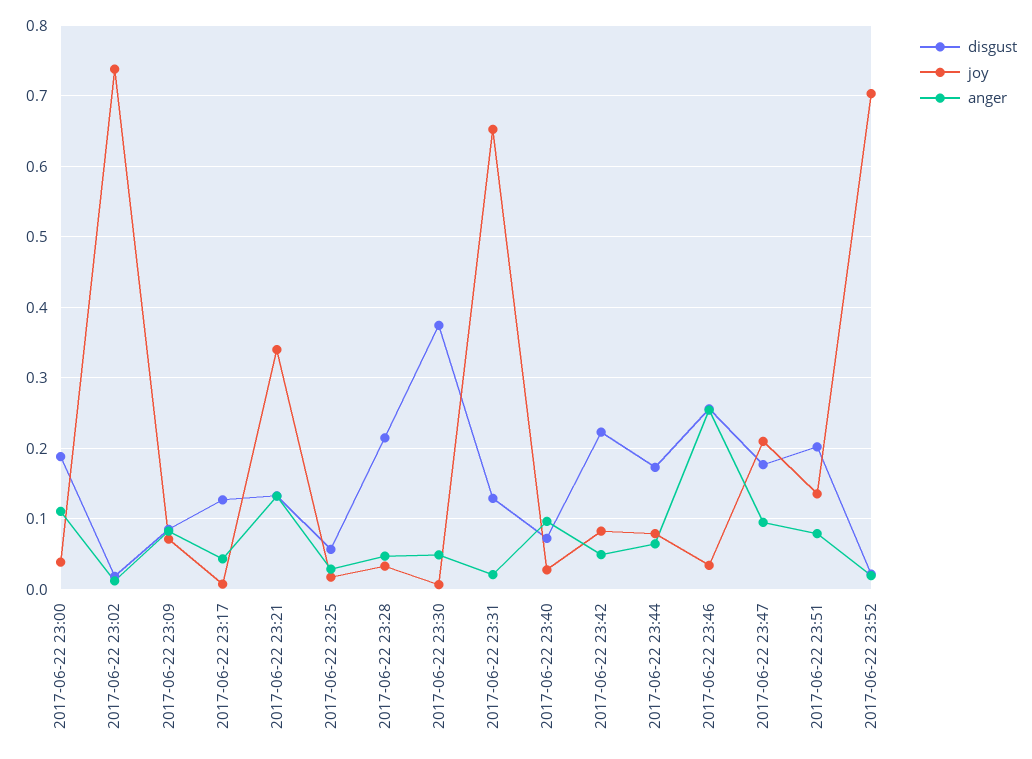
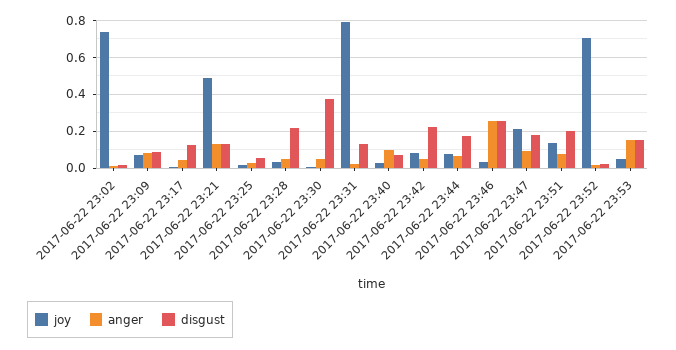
disgust, 2017-06-22 23:00: 0.19 -> none
joy, 2017-06-22 23:00: 0.04 -> none
anger, 2017-06-22 23:00: 0.11 -> none
joy, 2017-06-22 23:21: 0.34 -> 0.5
joy, 2017-06-22 23:31: 0.65 -> 0.8
joy, 2017-06-22 23:53: none -> 0.05
anger, 2017-06-22 23:53: none -> 0.15
disgust, 2017-06-22 23:53: none -> 0.15

